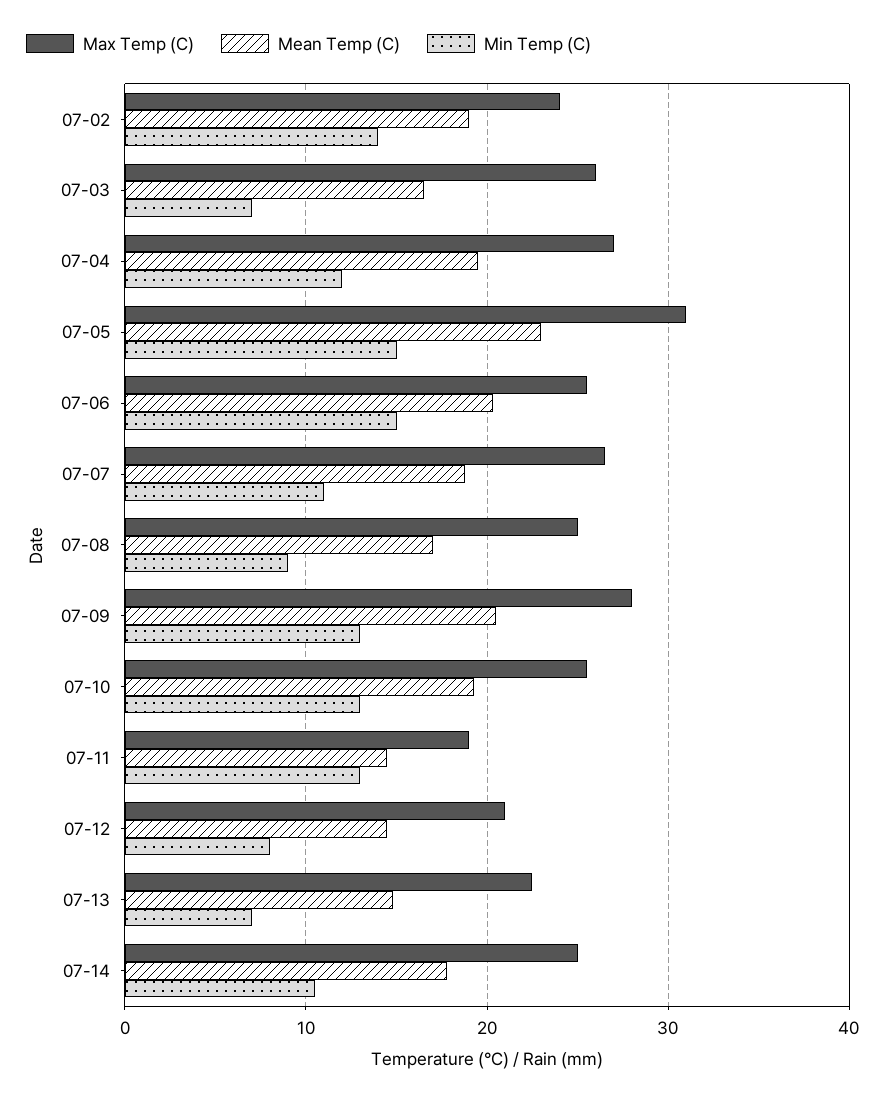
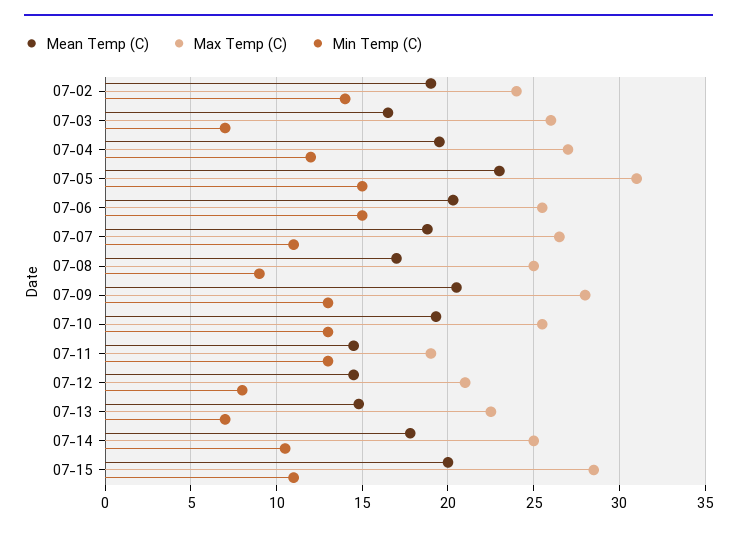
Mean Temp (C), 07-15: none -> 20
Max Temp (C), 07-15: none -> 28.5
Min Temp (C), 07-15: none -> 11

